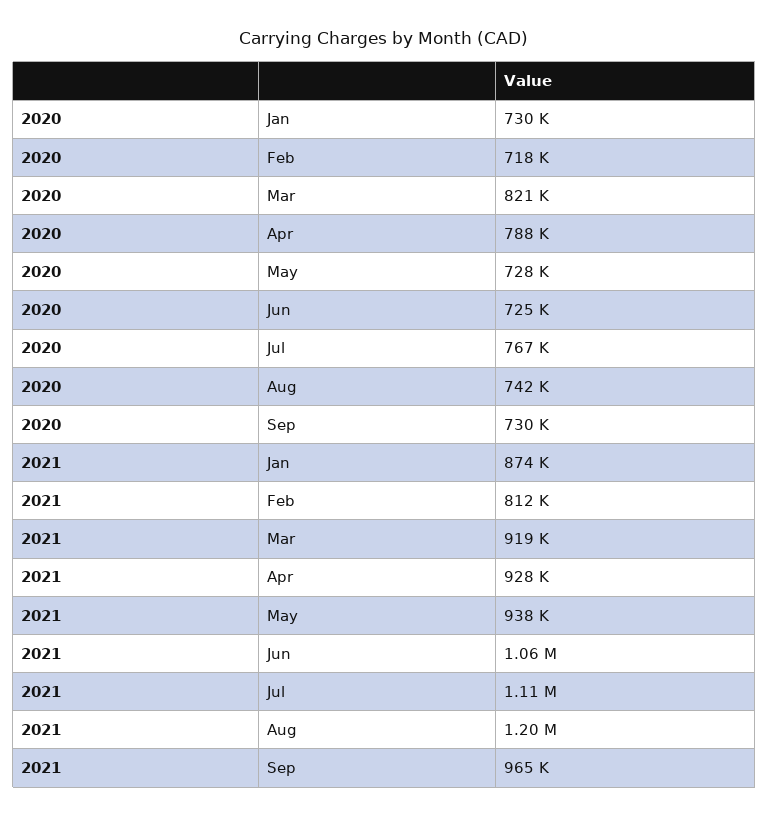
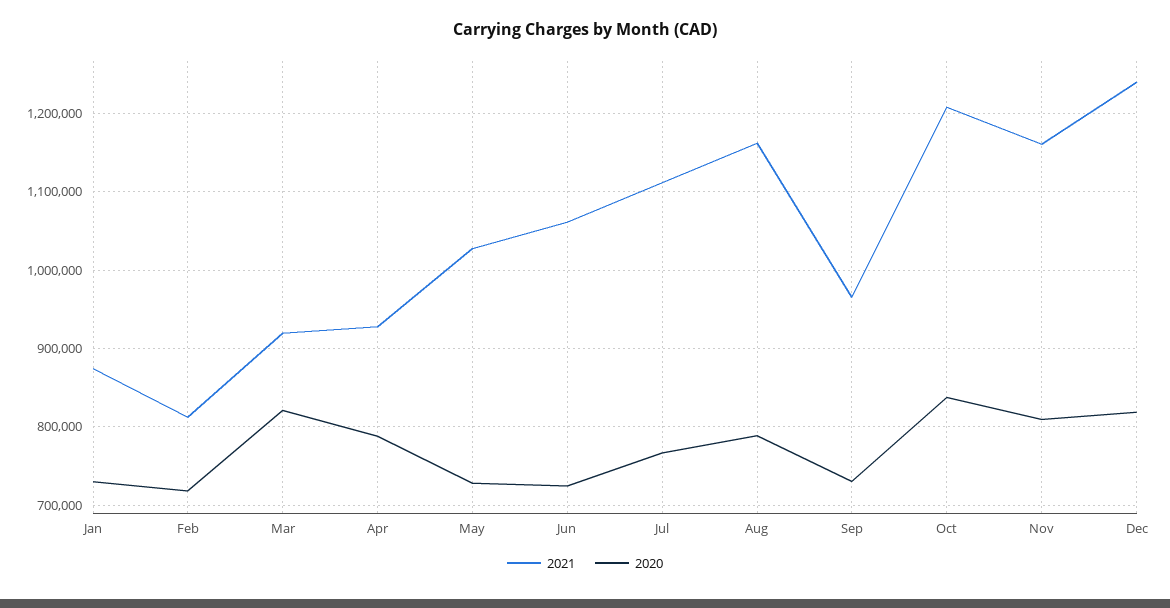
2020, Aug: 742000 -> 790000
2021, May: 938000 -> 1030000
2021, Aug: 1200000 -> 1160000
2021, Oct: none -> 1210000
2020, Oct: none -> 840000
2021, Nov: none -> 1160000
2020, Nov: none -> 810000
2021, Dec: none -> 1240000
2020, Dec: none -> 820000

